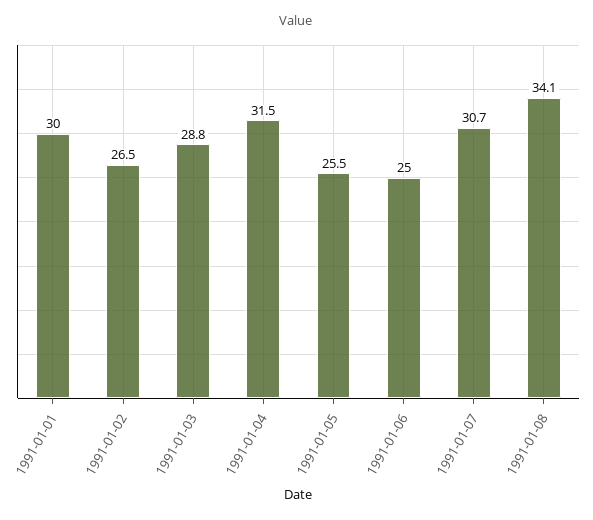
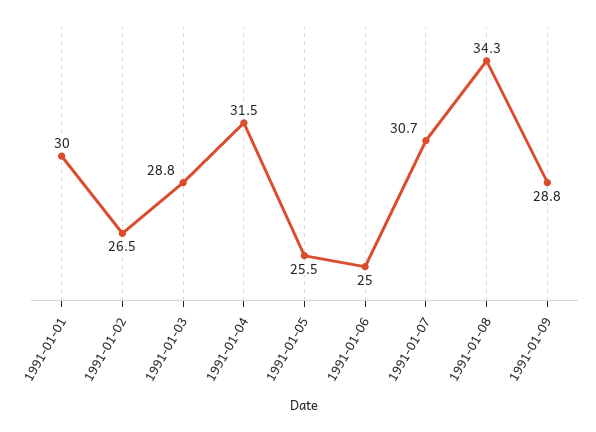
1991-01-08: 34.1 -> 34.3
1991-01-09: none -> 28.8

